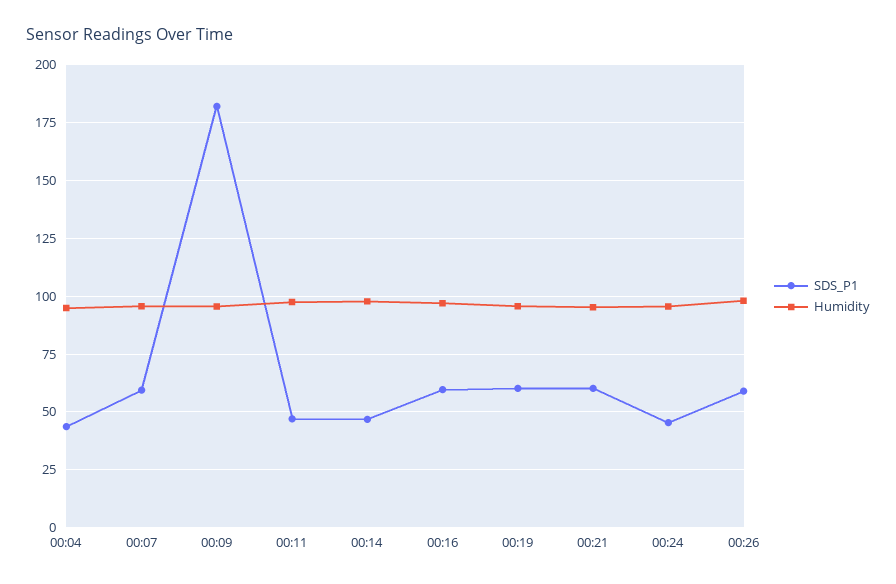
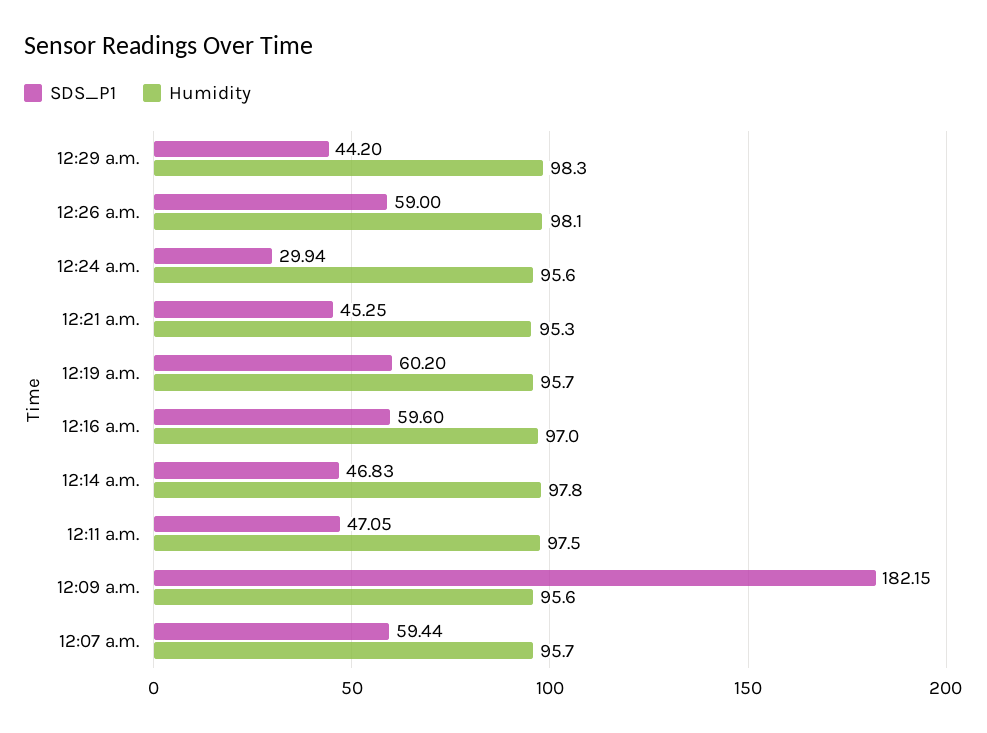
SDS_P1, 00:04: 45 -> none
Humidity, 00:04: 95 -> none
SDS_P1, 00:21: 60 -> 45.25
SDS_P1, 00:24: 45 -> 29.94
SDS_P1, 12:29 a.m.: none -> 44.2
Humidity, 12:29 a.m.: none -> 98.3

